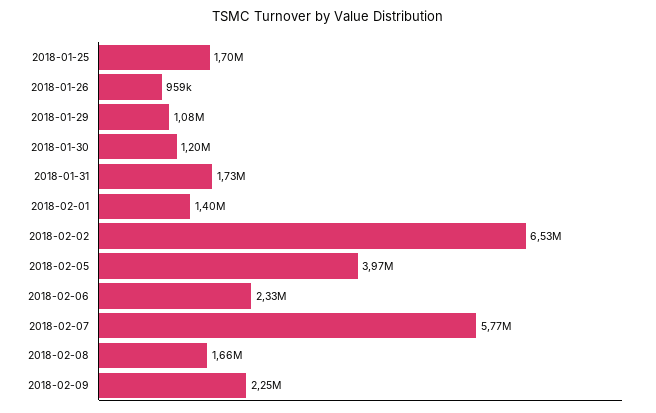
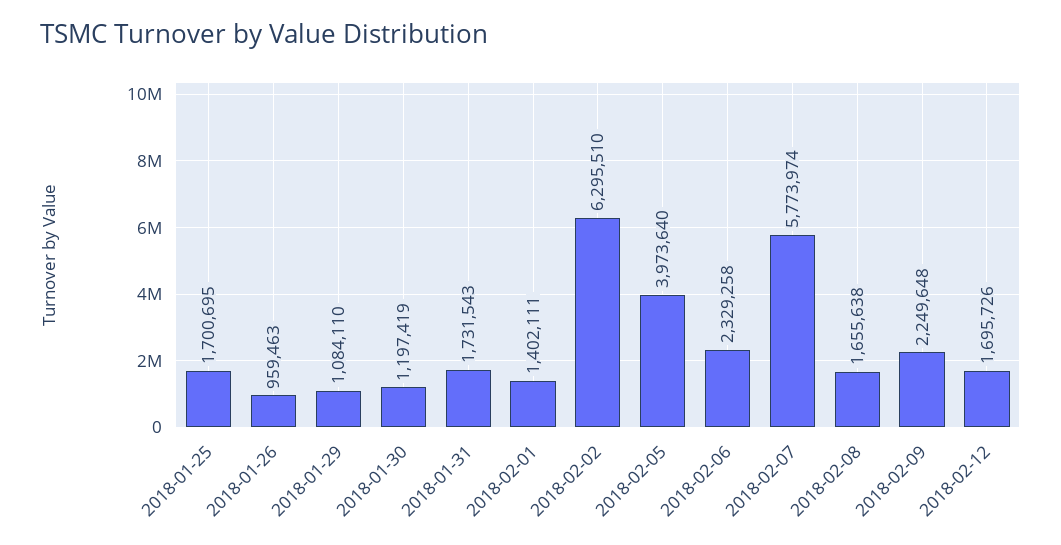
2018-02-02: 6530000 -> 6295510
2018-02-12: none -> 1695726

